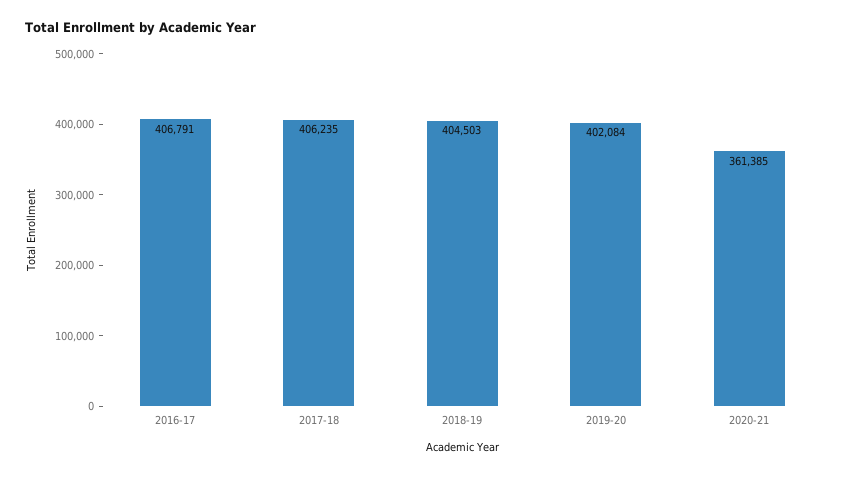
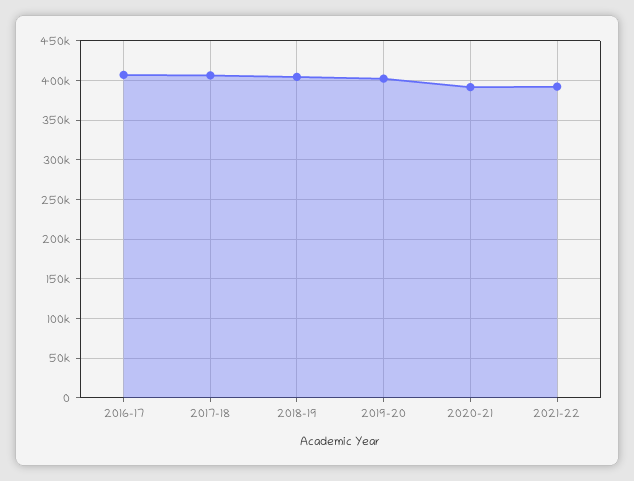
2020-21: 361385 -> 390000
2021-22: none -> 390000

